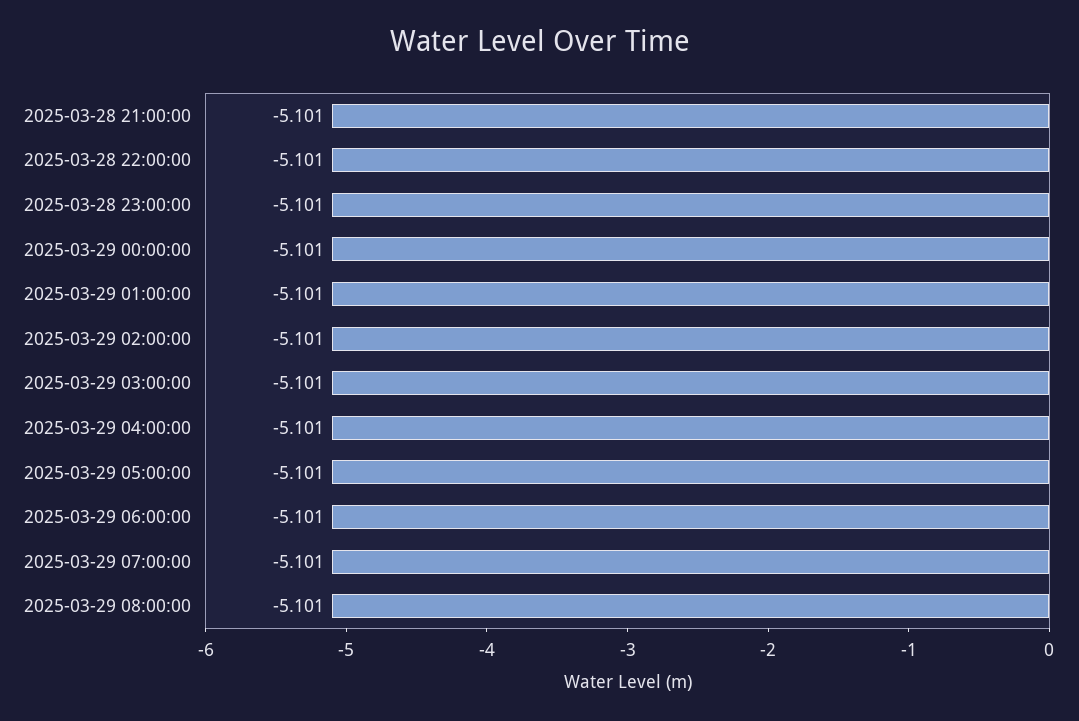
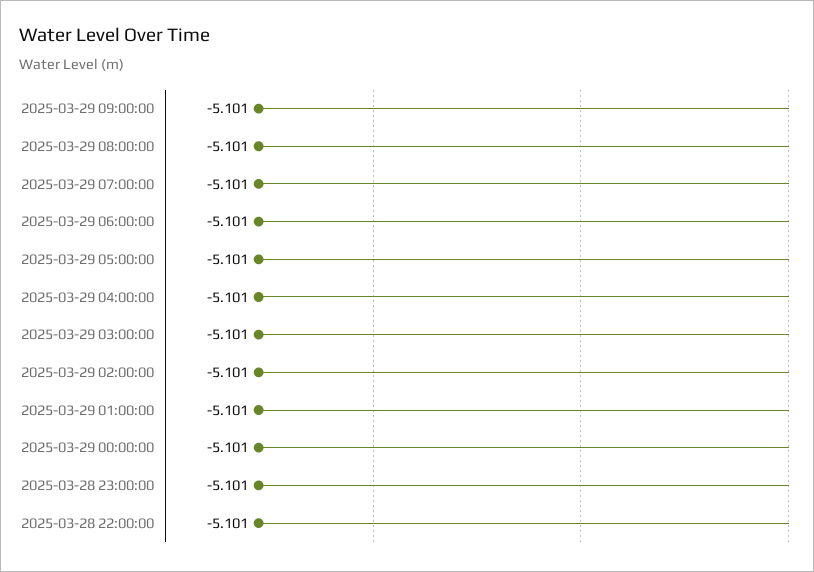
2025-03-28 21:00:00: -5.101 -> none
2025-03-29 09:00:00: none -> -5.101

